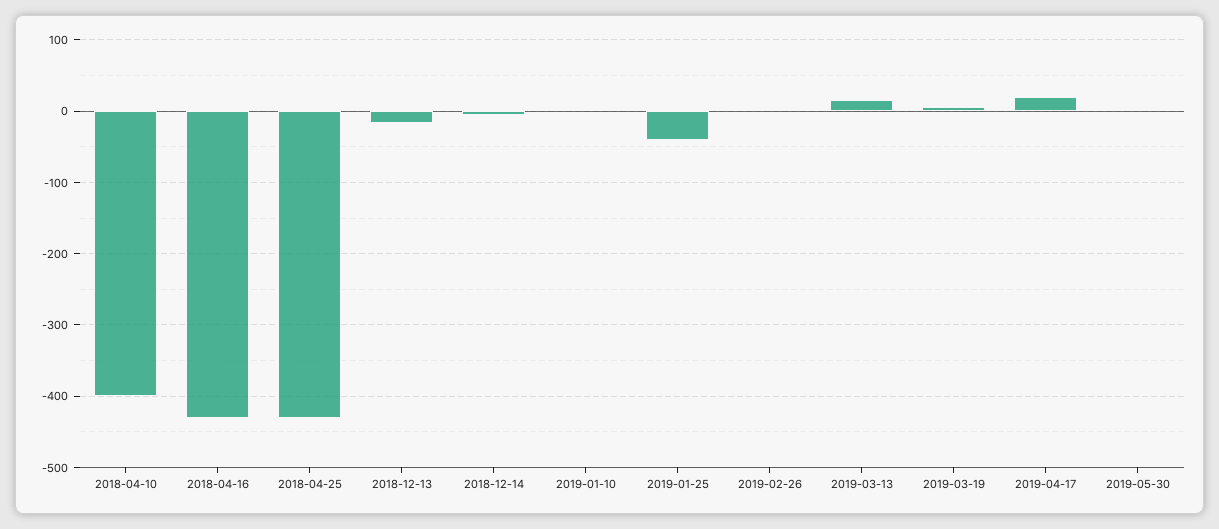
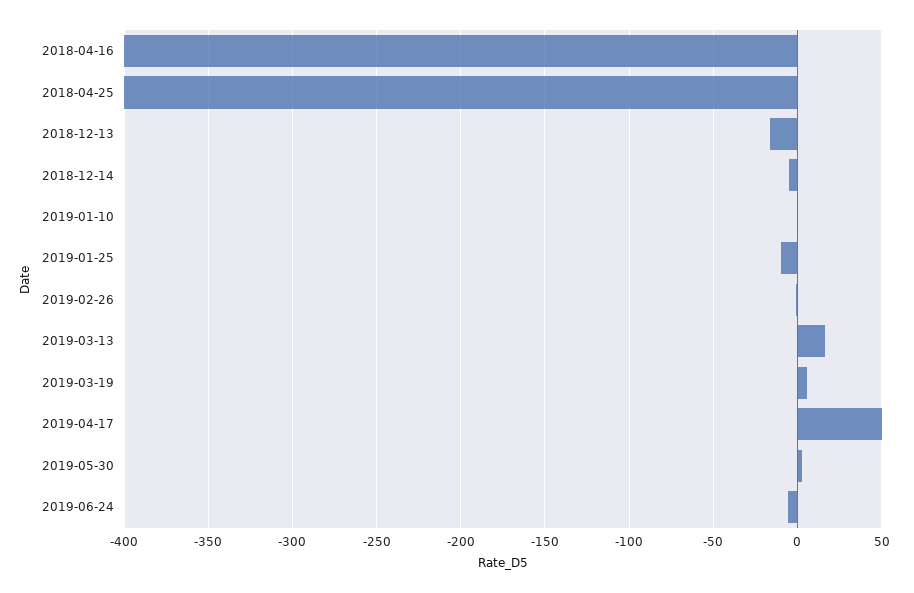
2018-04-10: -400 -> none
2018-04-16: -430 -> -400
2018-04-25: -430 -> -400
2019-01-25: -40 -> -10
2019-04-17: 20 -> 50
2019-06-24: none -> -5

